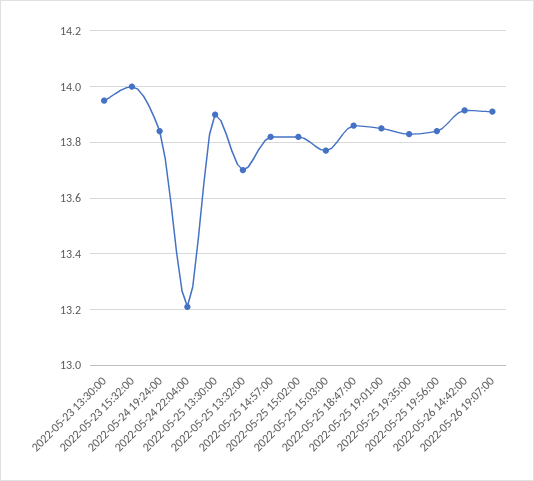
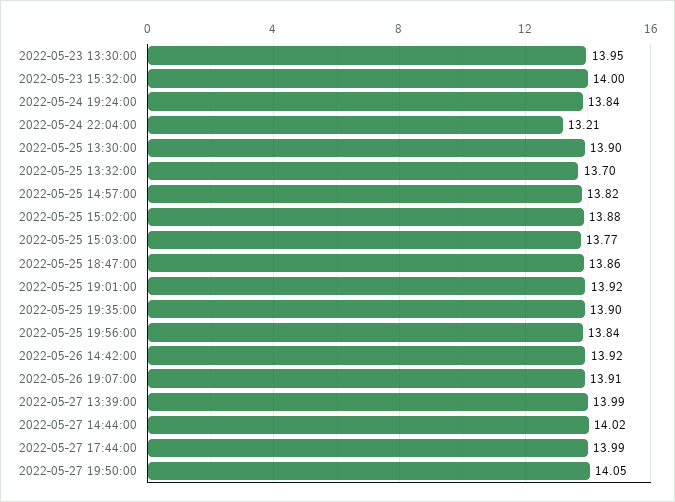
2022-05-25 15:02:00: 13.825 -> 13.88
2022-05-25 19:01:00: 13.85 -> 13.92
2022-05-25 19:35:00: 13.825 -> 13.9
2022-05-27 13:39:00: none -> 13.99
2022-05-27 14:44:00: none -> 14.02
2022-05-27 17:44:00: none -> 13.99
2022-05-27 19:50:00: none -> 14.05

